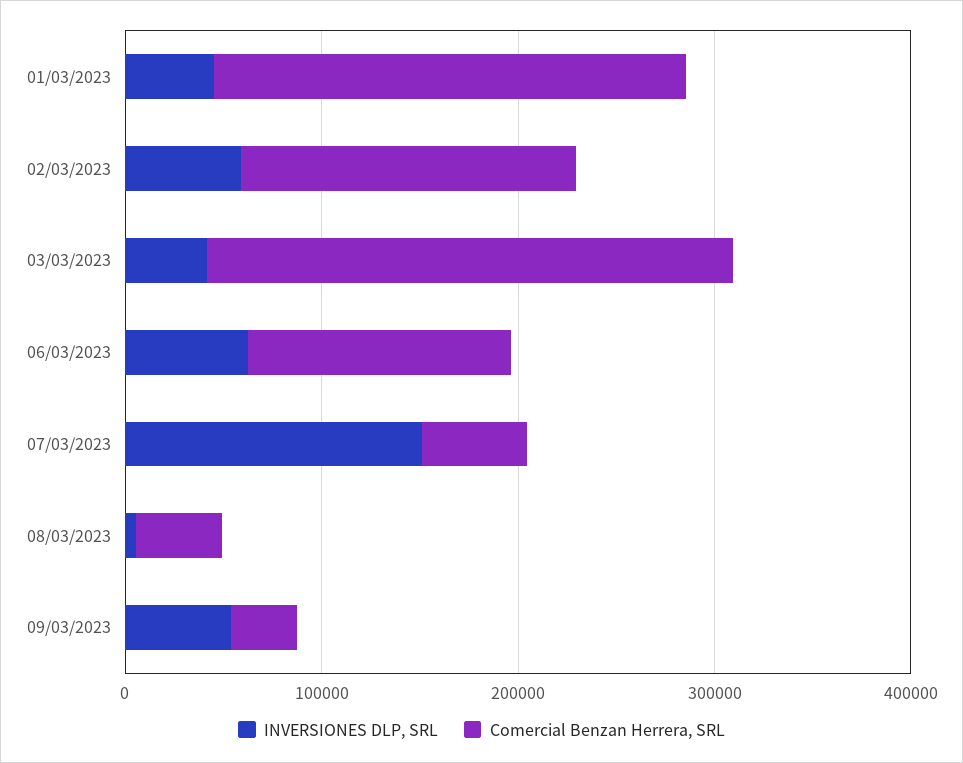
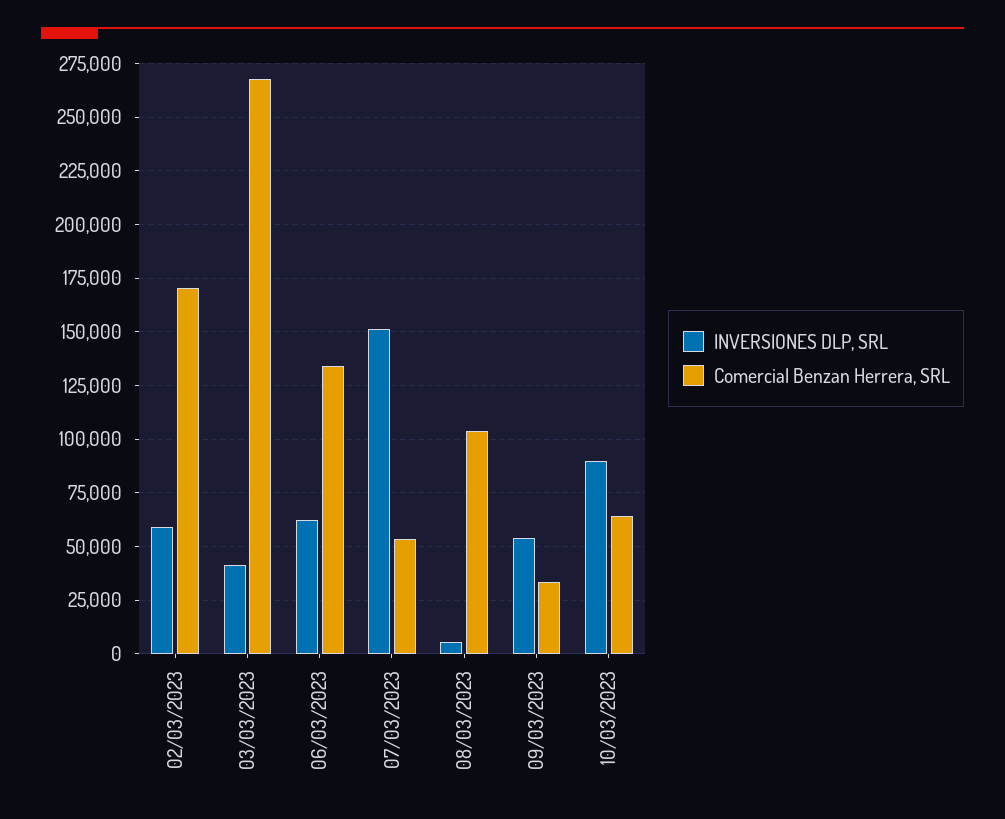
INVERSIONES DLP, SRL, 01/03/2023: 40000 -> none
Comercial Benzan Herrera, SRL, 01/03/2023: 240000 -> none
Comercial Benzan Herrera, SRL, 08/03/2023: 40000 -> 105000
INVERSIONES DLP, SRL, 10/03/2023: none -> 90000
Comercial Benzan Herrera, SRL, 10/03/2023: none -> 65000

